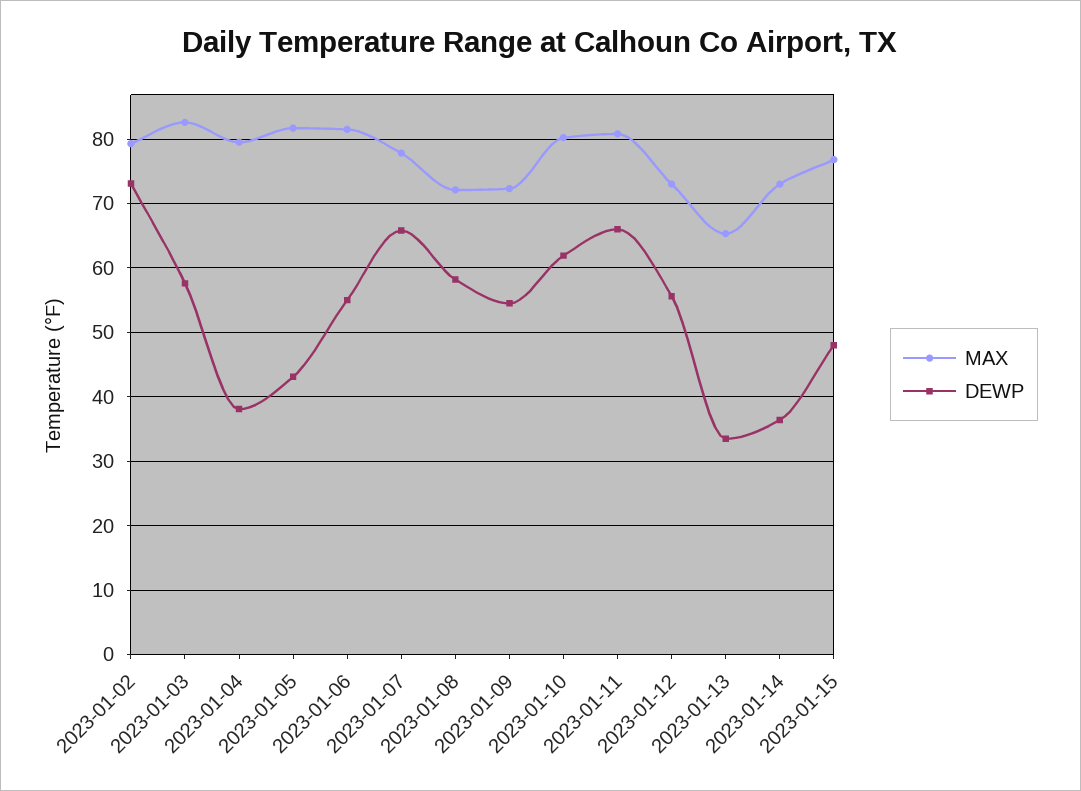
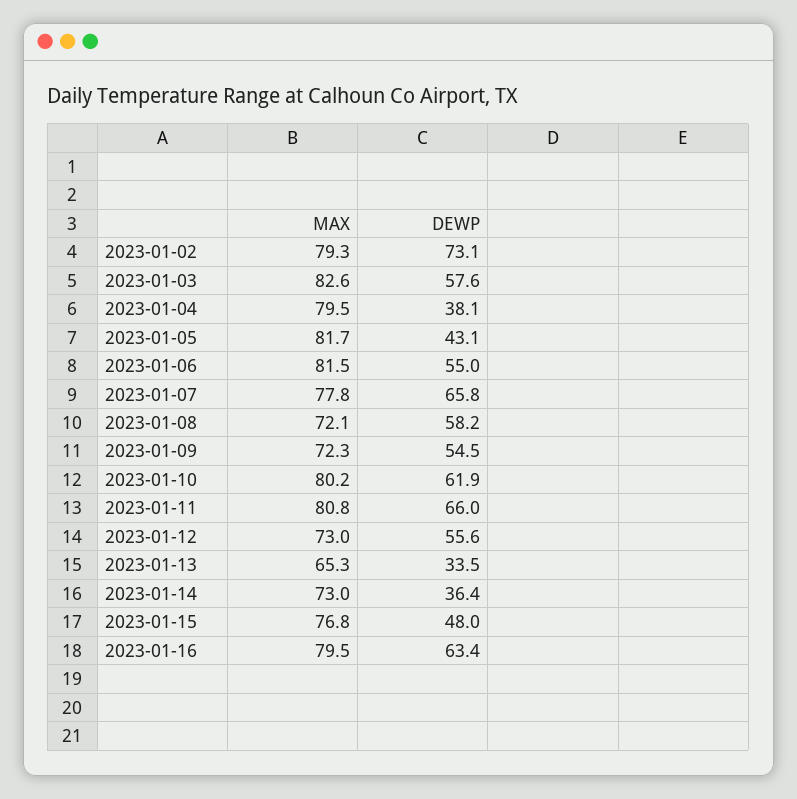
MAX, 2023-01-16: none -> 79.5
DEWP, 2023-01-16: none -> 63.4

